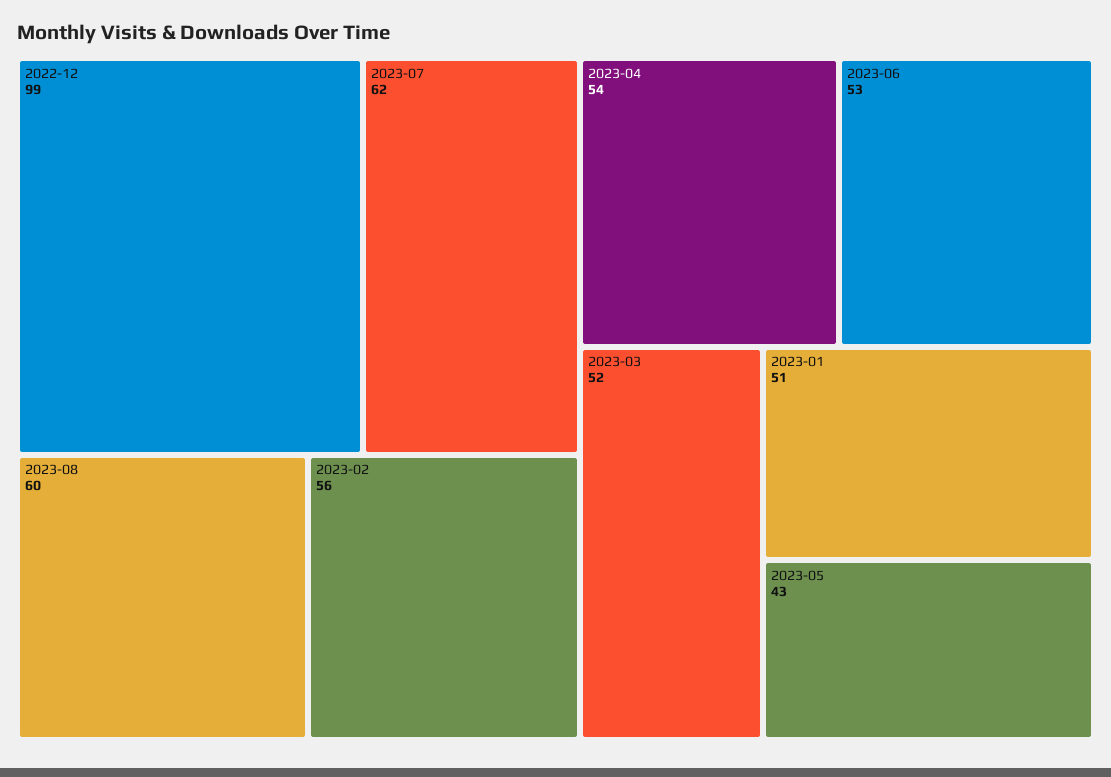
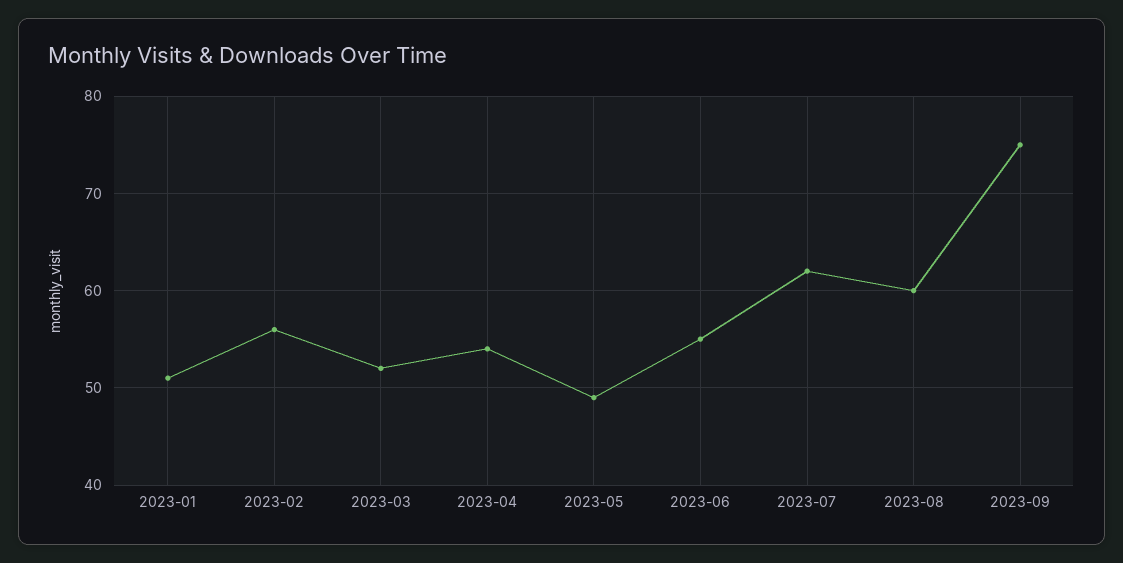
2022-12: 99 -> none
2023-06: 53 -> 55
2023-05: 43 -> 49
2023-09: none -> 75

